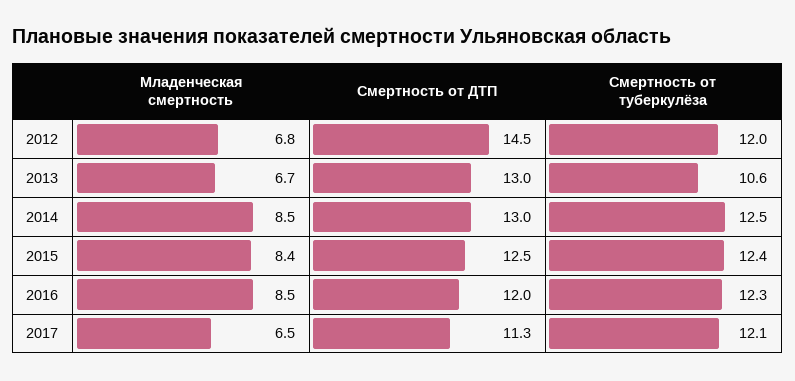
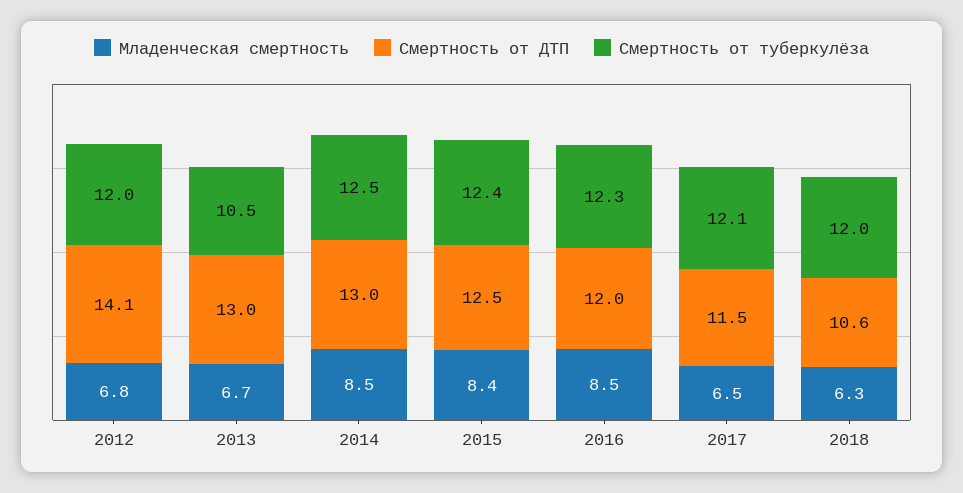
Смертность от ДТП, 2012: 14.5 -> 14.1
Смертность от туберкулёза, 2013: 10.6 -> 10.5
Смертность от ДТП, 2017: 11.3 -> 11.5
Младенческая смертность, 2018: none -> 6.3
Смертность от ДТП, 2018: none -> 10.6
Смертность от туберкулёза, 2018: none -> 12

